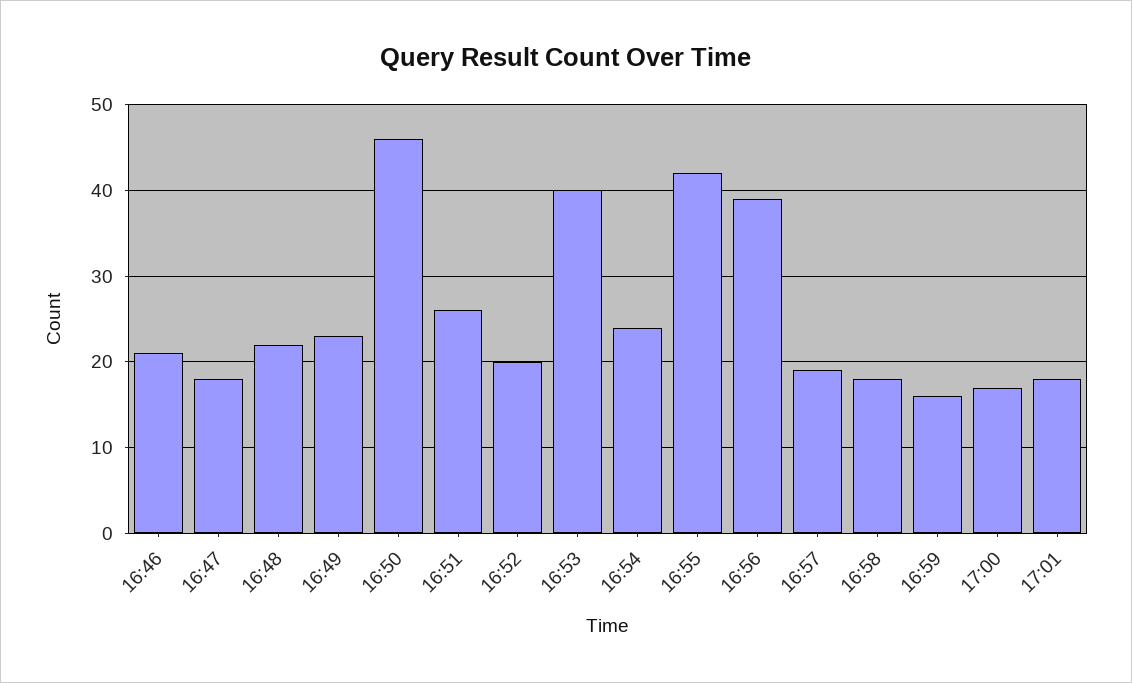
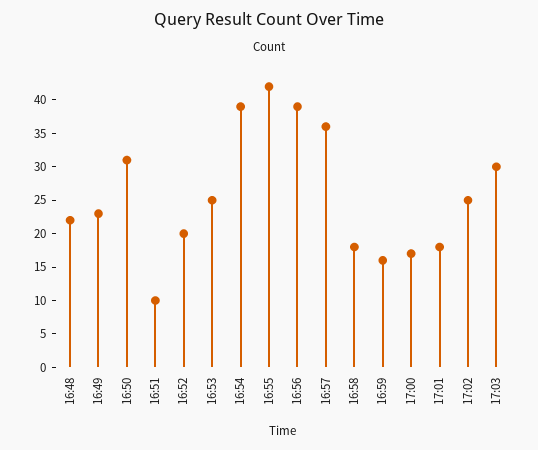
16:46: 21 -> none
16:47: 18 -> none
16:50: 46 -> 30
16:51: 26 -> 10
16:53: 40 -> 25
16:54: 24 -> 40
16:57: 19 -> 35
17:02: none -> 25
17:03: none -> 30

